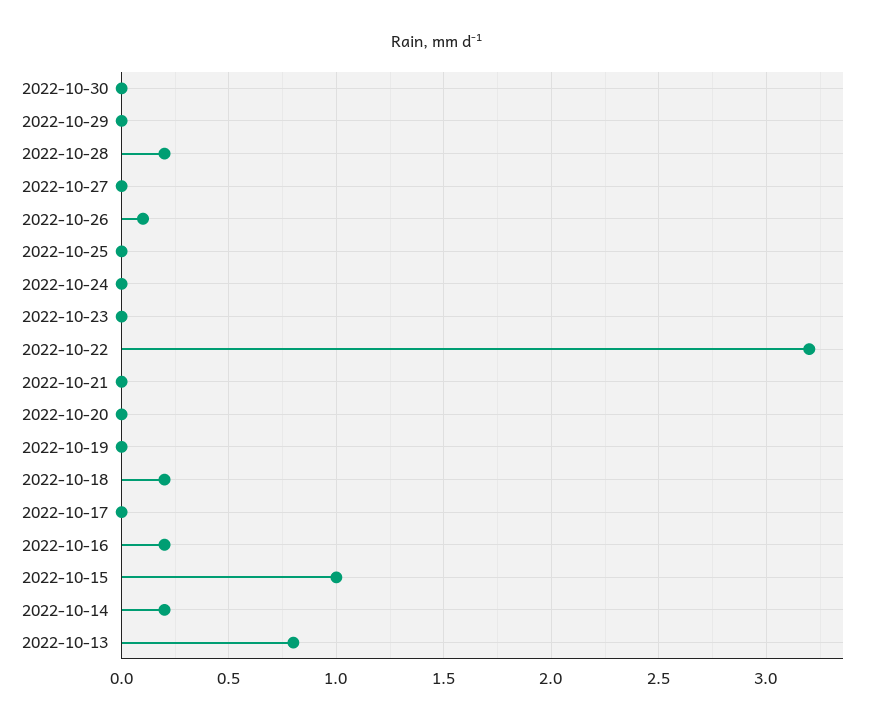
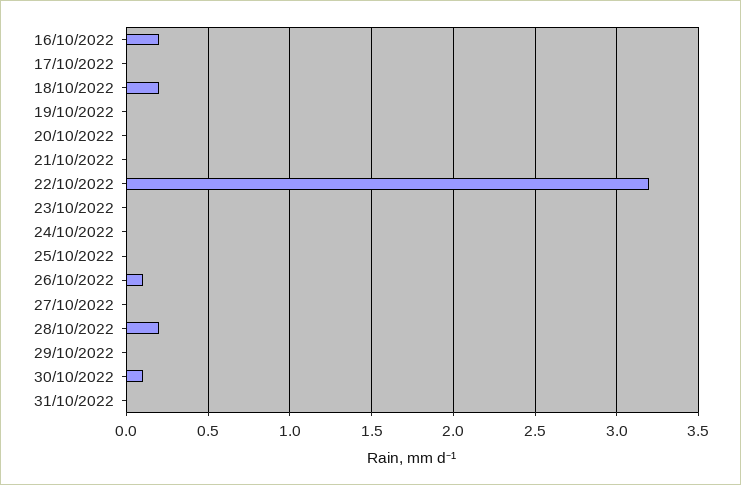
2022-10-30: 0 -> 0.1
2022-10-15: 1 -> none
2022-10-14: 0.2 -> none
2022-10-13: 0.8 -> none
31/10/2022: none -> 0

